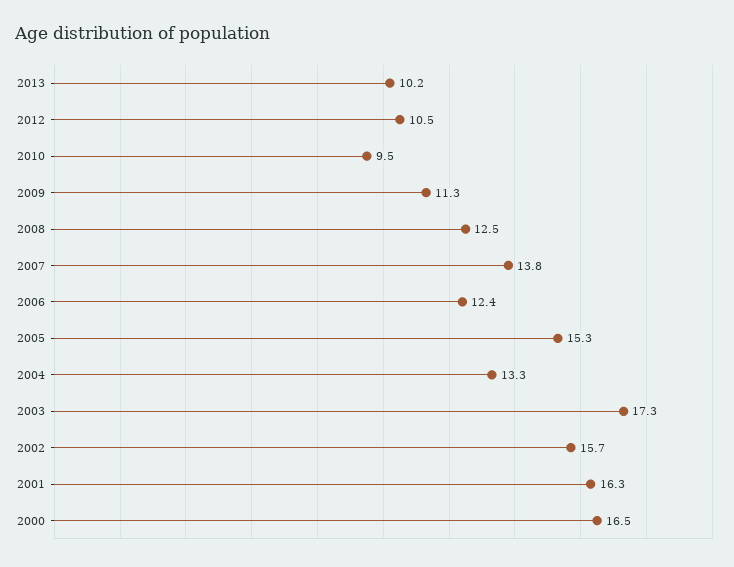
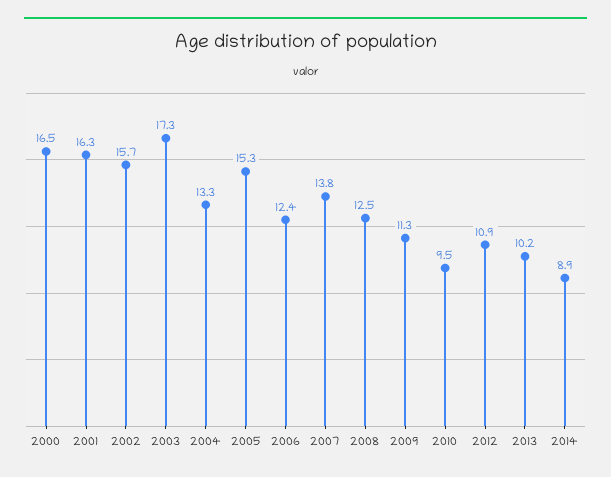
2012: 10.5 -> 10.9
2014: none -> 8.9

